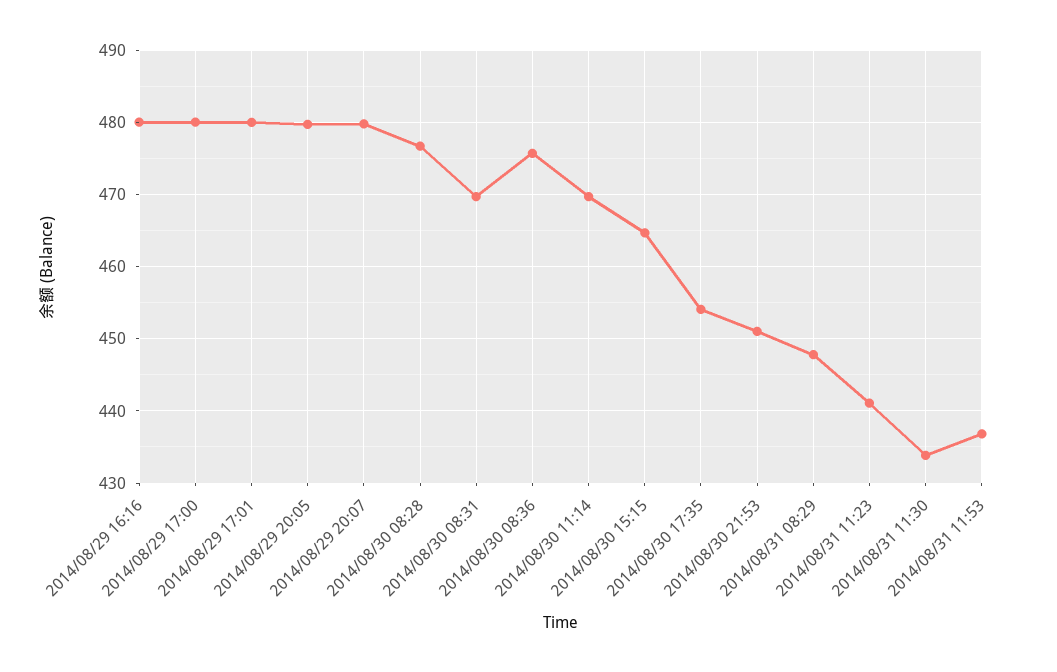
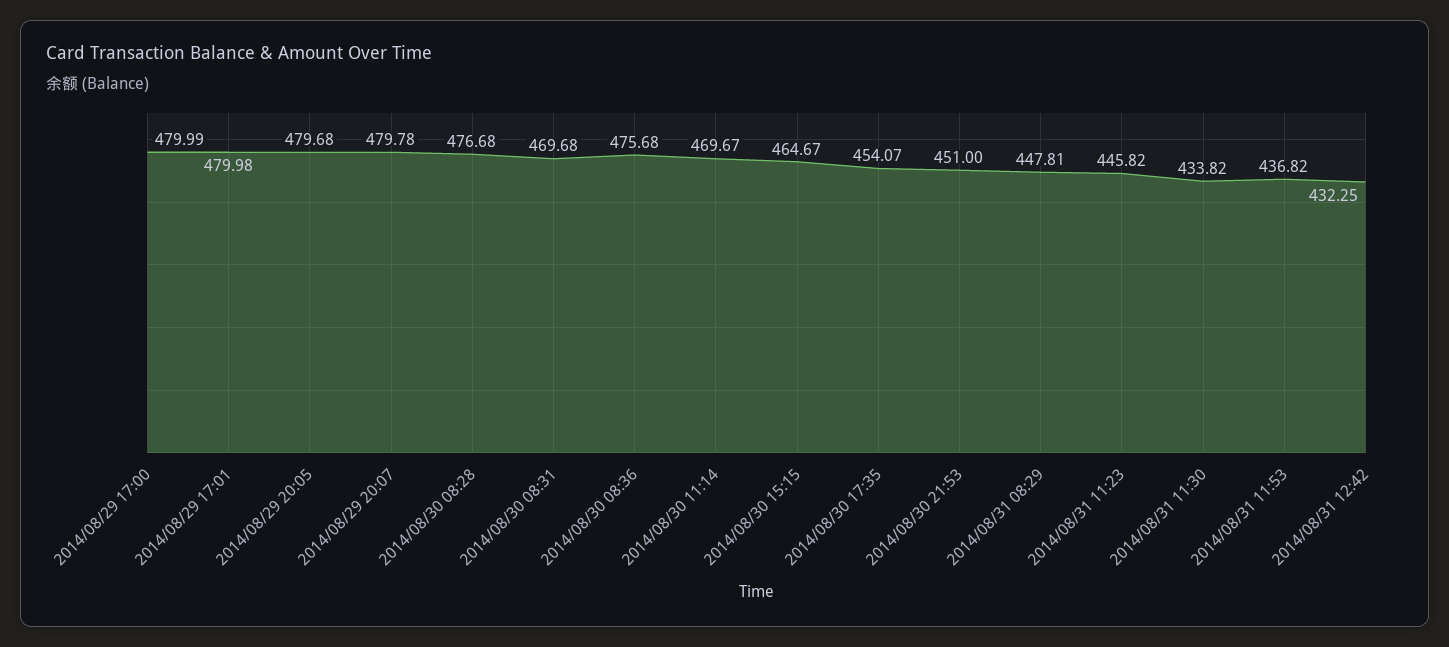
2014/08/29 16:16: 480 -> none
2014/08/31 11:23: 441 -> 445.82
2014/08/31 12:42: none -> 432.25

